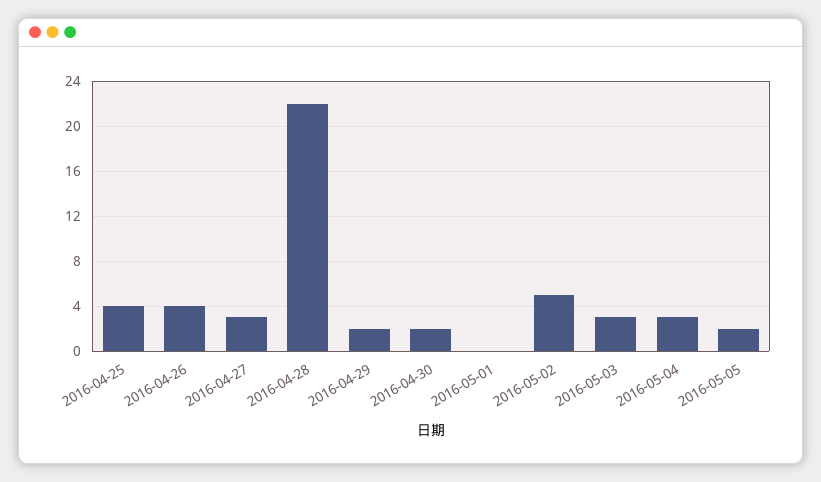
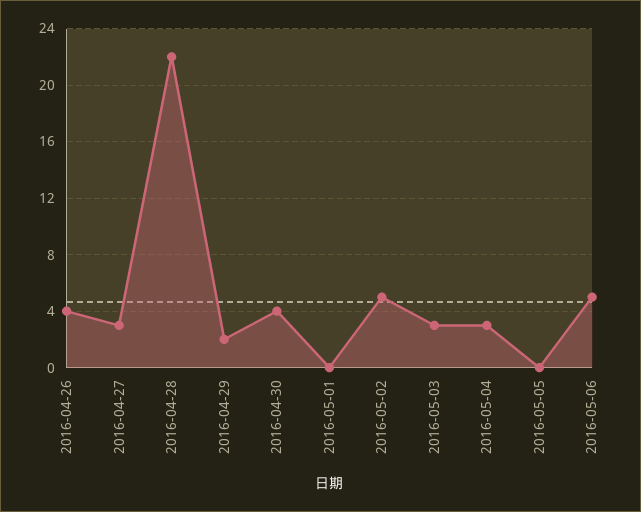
2016-04-25: 4 -> none
2016-04-30: 2 -> 4
2016-05-05: 2 -> 0
2016-05-06: none -> 5

